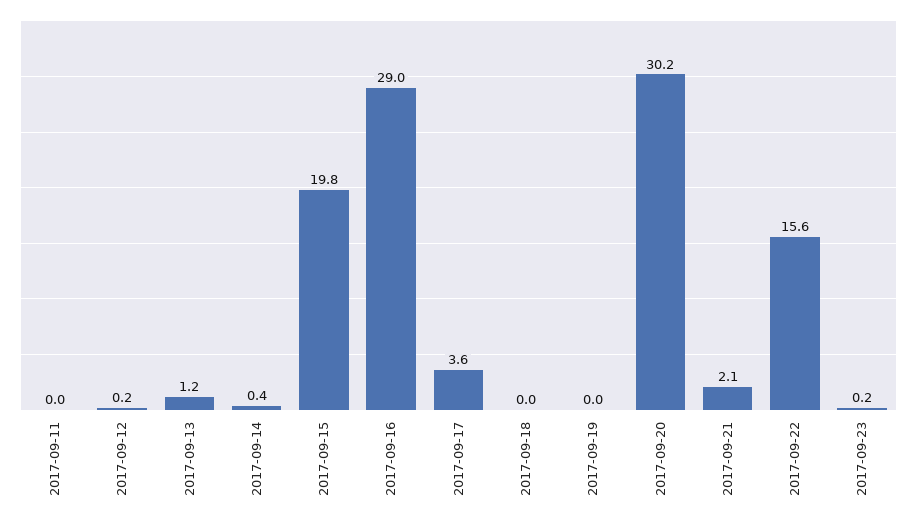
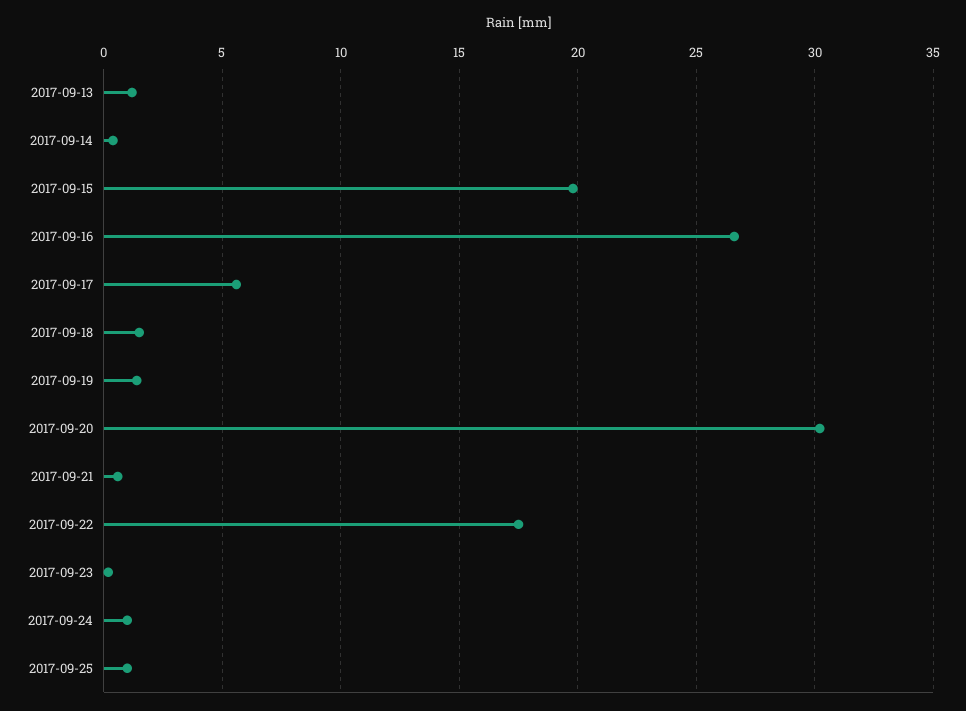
2017-09-11: 0 -> none
2017-09-12: 0.2 -> none
2017-09-16: 29 -> 26.5
2017-09-17: 3.6 -> 5.5
2017-09-18: 0 -> 1.5
2017-09-19: 0 -> 1.5
2017-09-21: 2.1 -> 0.5
2017-09-22: 15.6 -> 17.5
2017-09-24: none -> 1
2017-09-25: none -> 1

